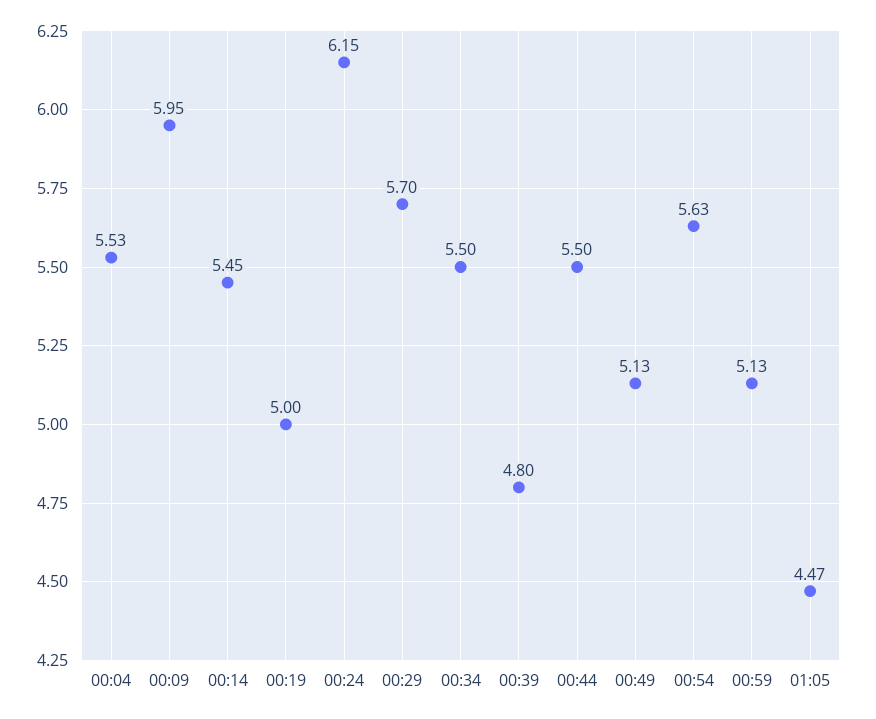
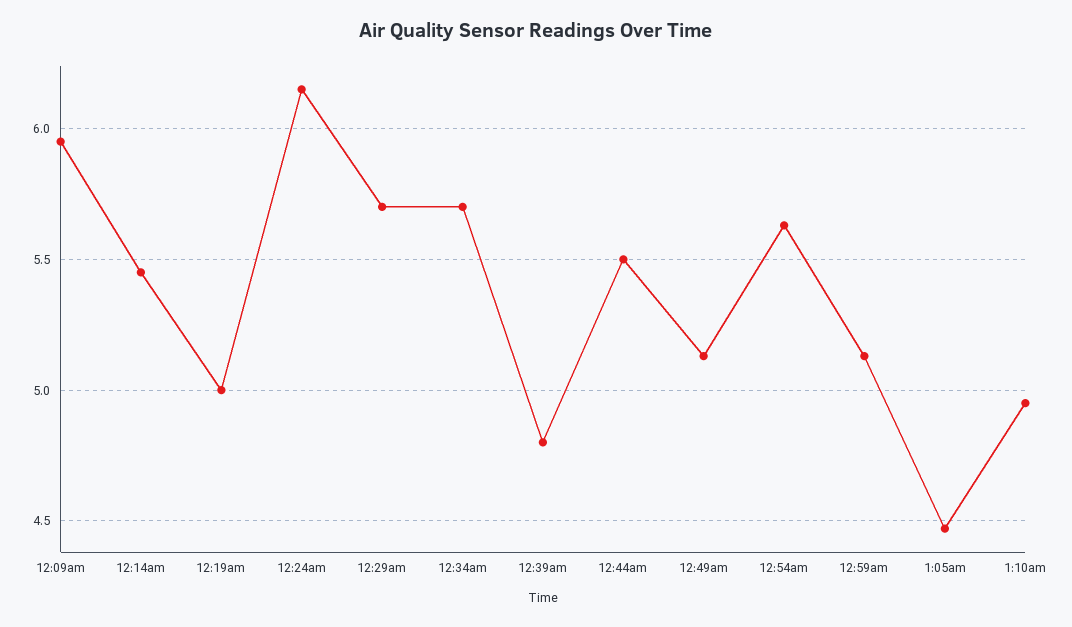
00:04: 5.53 -> none
00:34: 5.5 -> 5.7
1:10am: none -> 4.95

